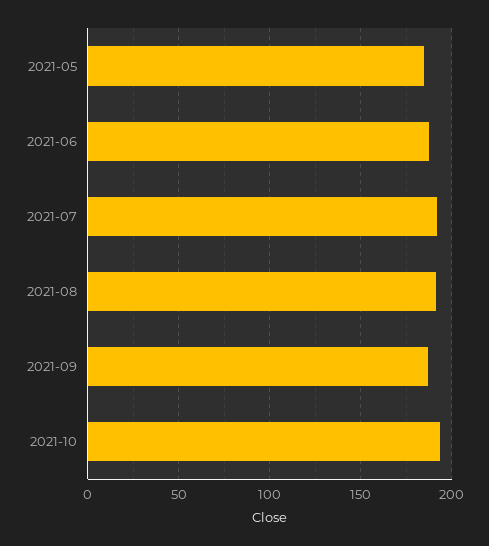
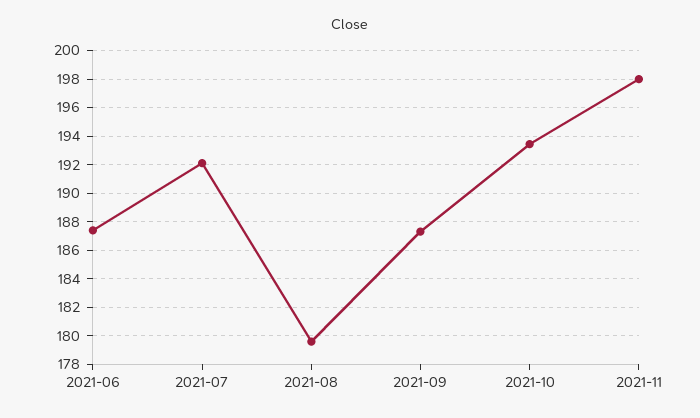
2021-05: 185 -> none
2021-08: 190 -> 179.5
2021-11: none -> 198

